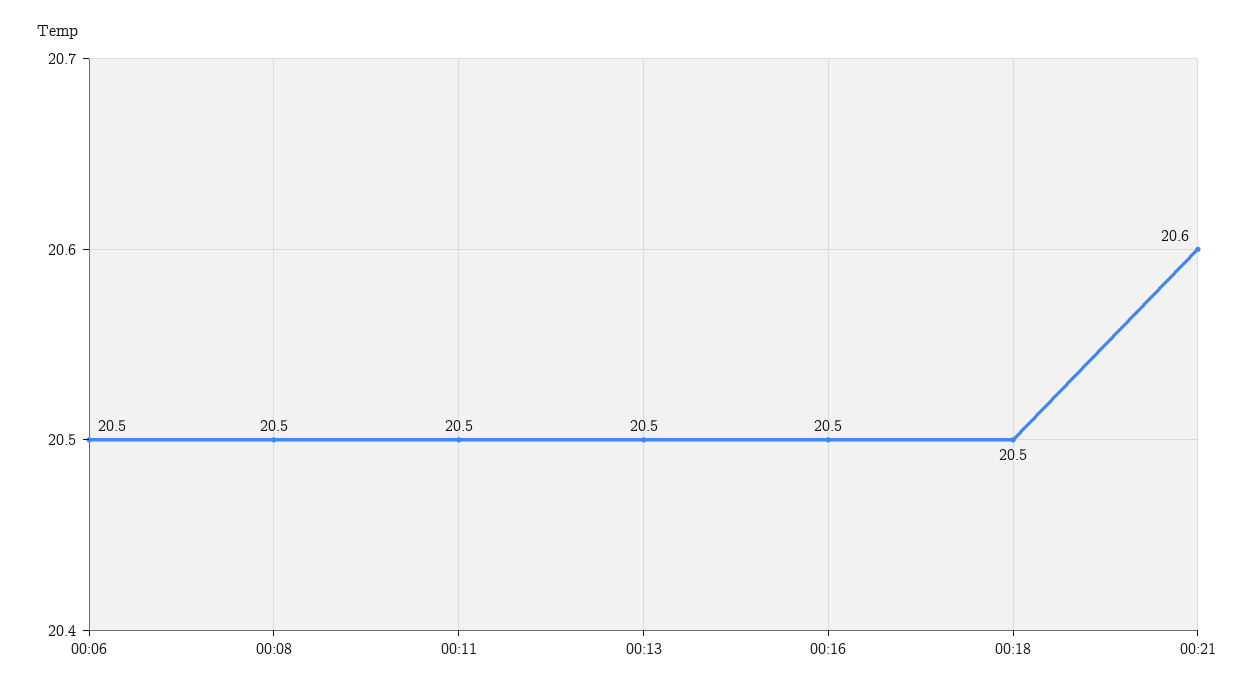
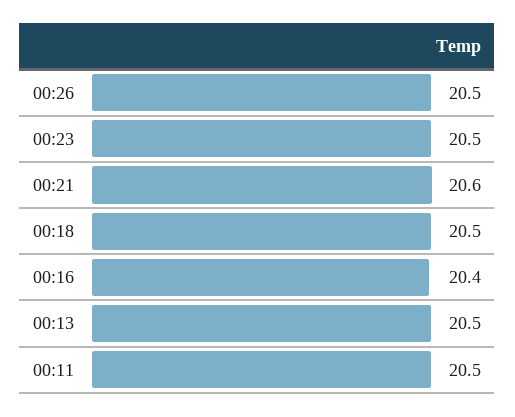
00:06: 20.5 -> none
00:08: 20.5 -> none
00:16: 20.5 -> 20.4
00:26: none -> 20.5
00:23: none -> 20.5

